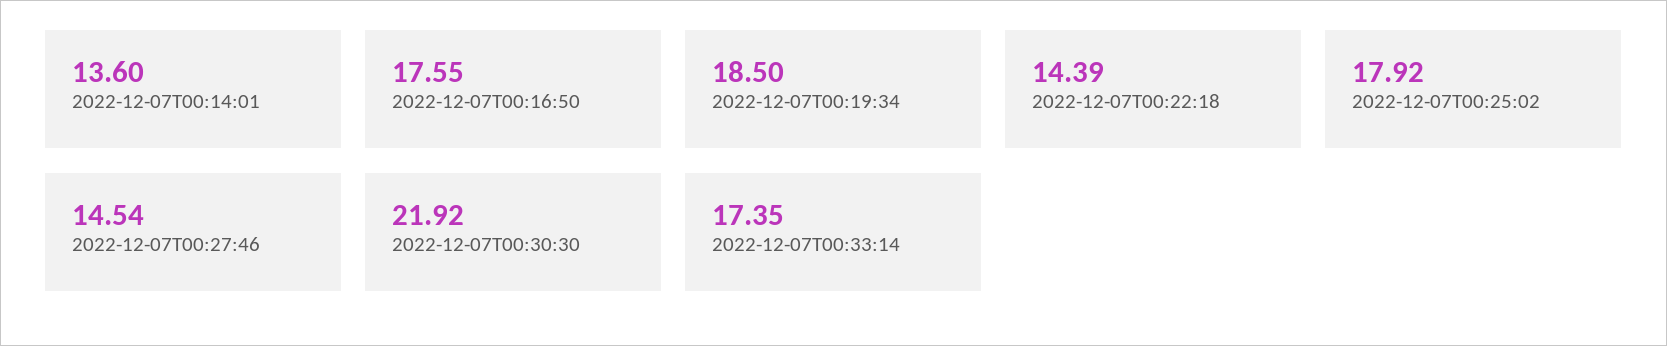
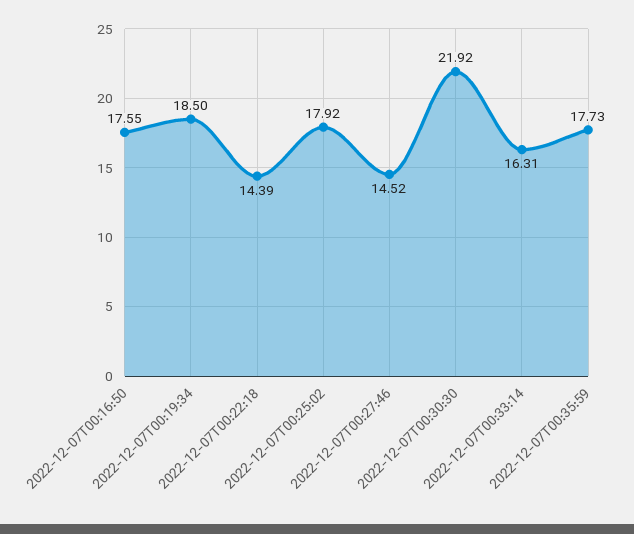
2022-12-07T00:14:01: 13.6 -> none
2022-12-07T00:27:46: 14.54 -> 14.52
2022-12-07T00:33:14: 17.35 -> 16.31
2022-12-07T00:35:59: none -> 17.73

